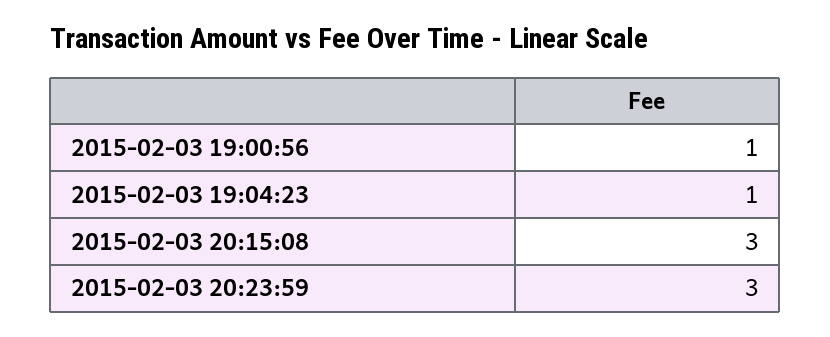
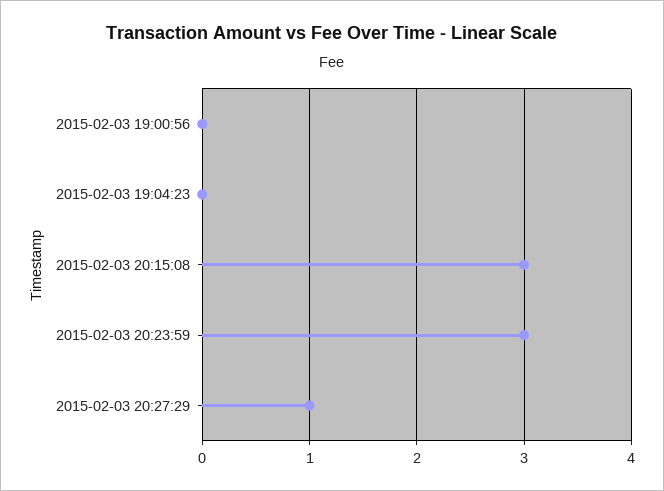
2015-02-03 19:00:56: 1 -> 0
2015-02-03 19:04:23: 1 -> 0
2015-02-03 20:27:29: none -> 1

